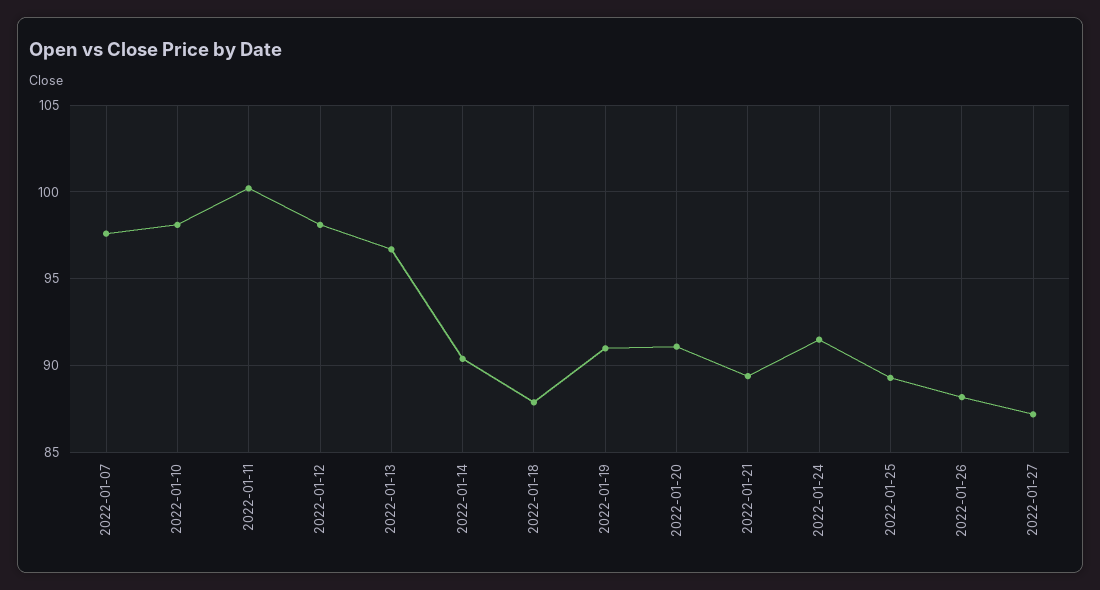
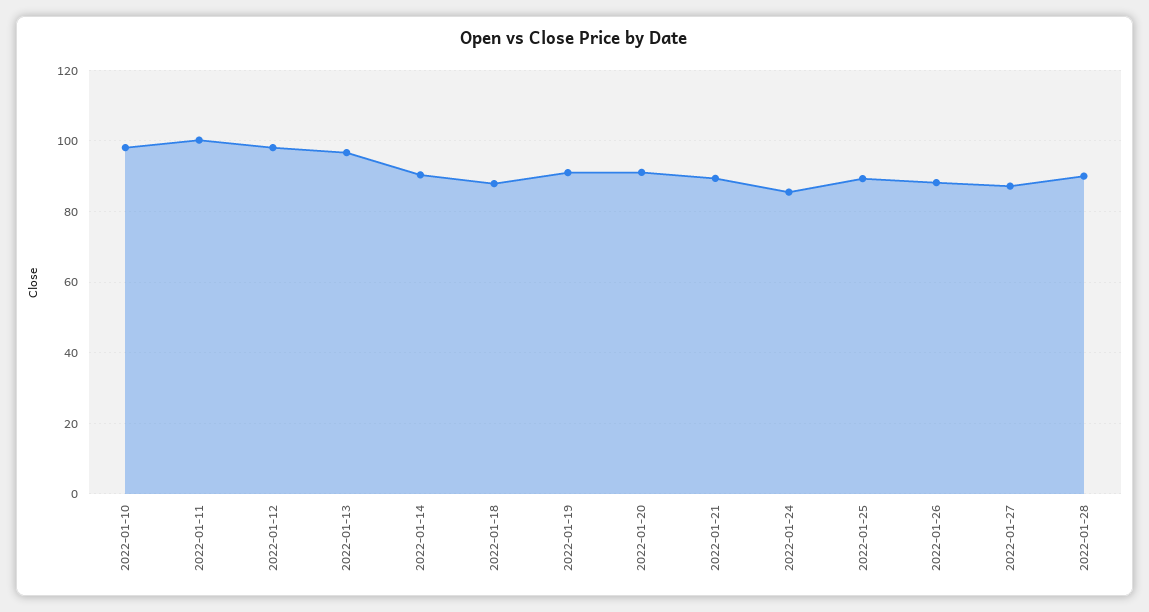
2022-01-07: 97.5 -> none
2022-01-24: 91.5 -> 86
2022-01-28: none -> 90

